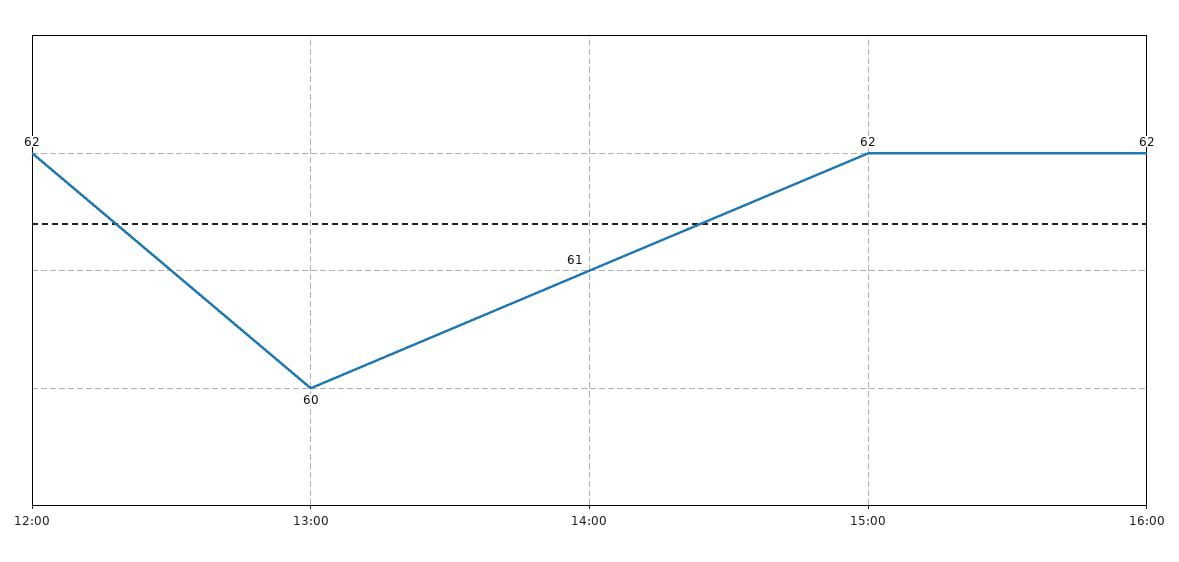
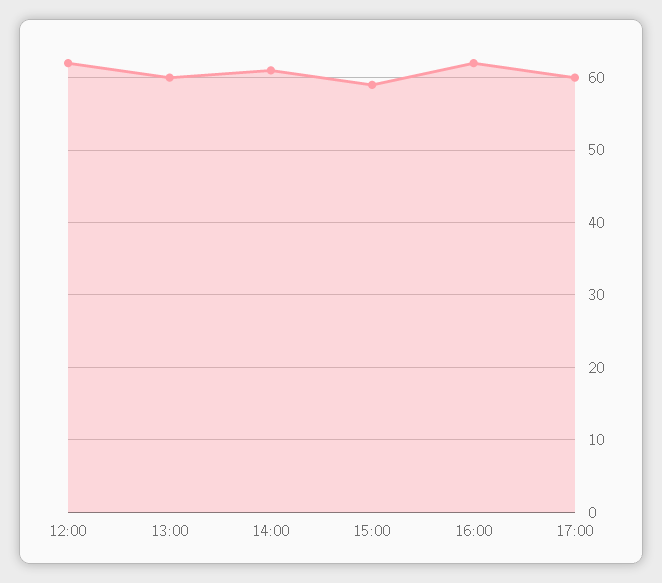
15:00: 62 -> 59
17:00: none -> 60

